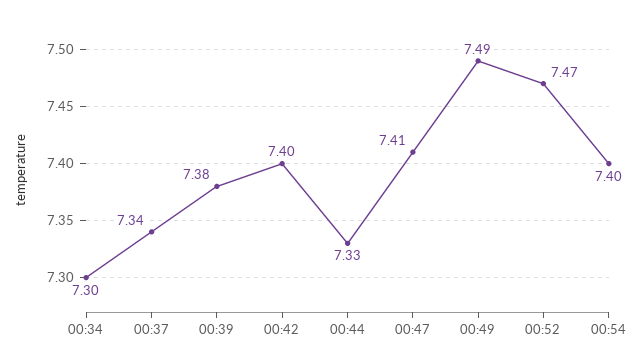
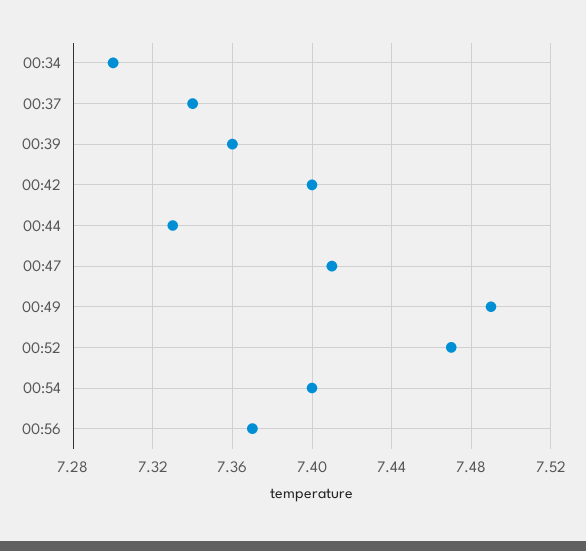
00:39: 7.38 -> 7.36
00:56: none -> 7.37

